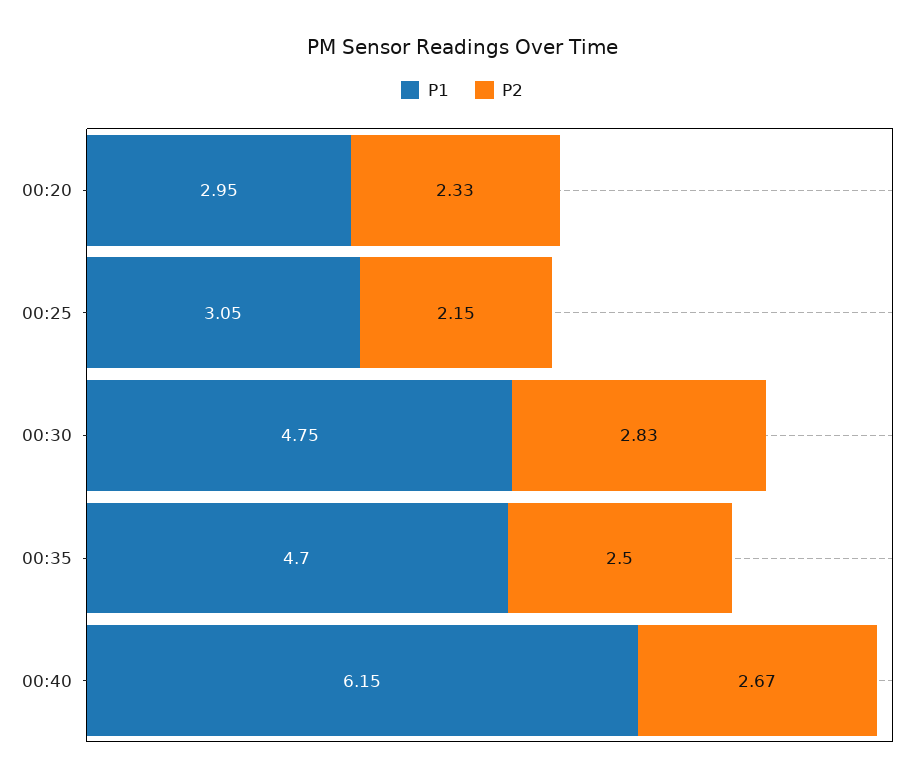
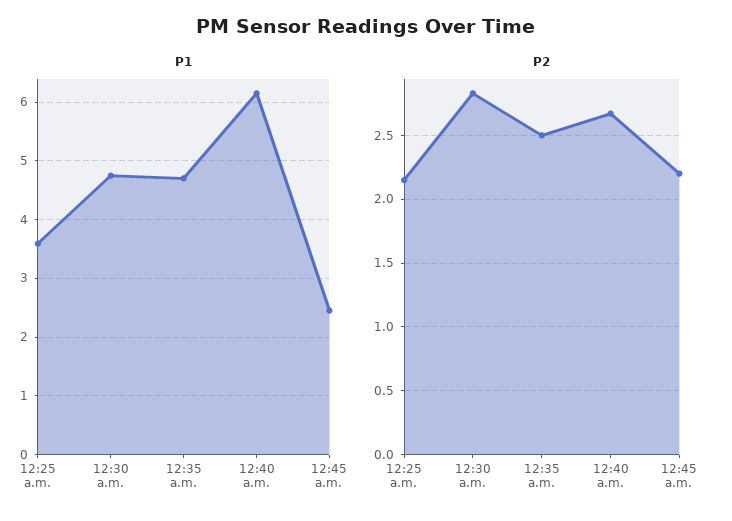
P1, 00:20: 2.95 -> none
P2, 00:20: 2.33 -> none
P1, 00:25: 3.05 -> 3.6
P1, 12:45 a.m.: none -> 2.4
P2, 12:45 a.m.: none -> 2.2

